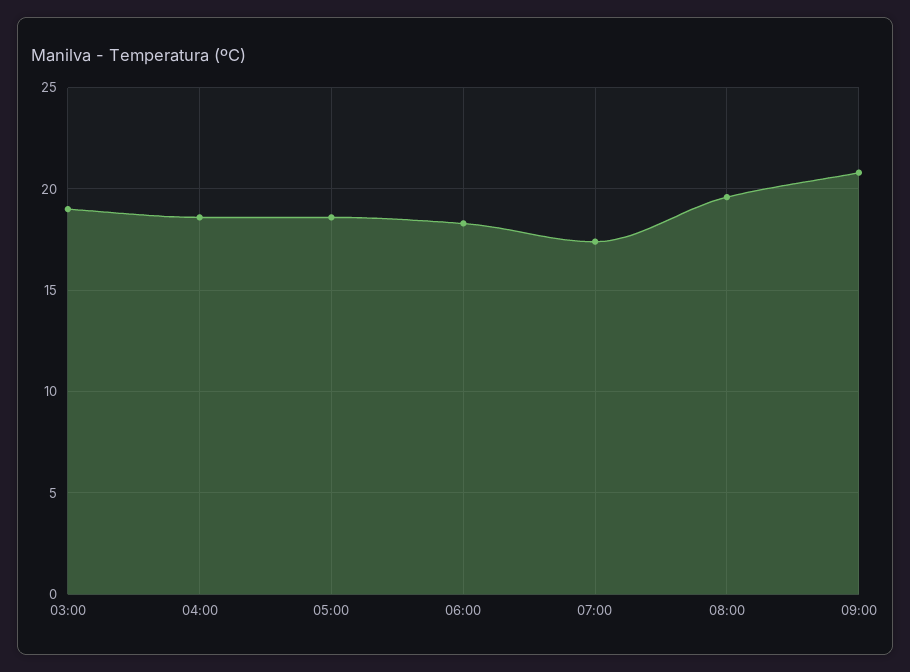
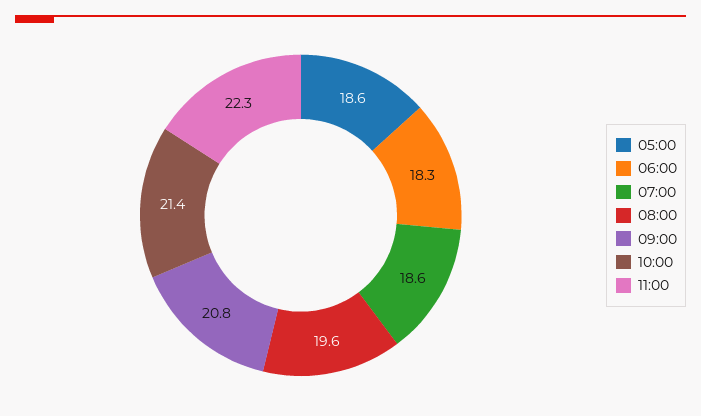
03:00: 19 -> none
04:00: 18.5 -> none
07:00: 17.5 -> 18.6
10:00: none -> 21.4
11:00: none -> 22.3

